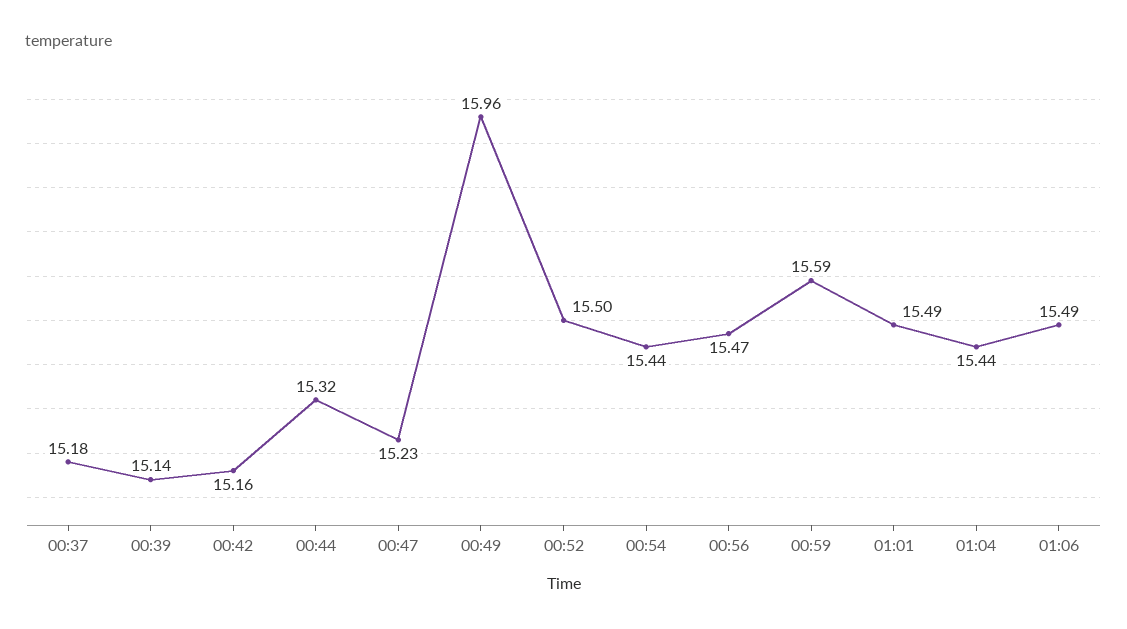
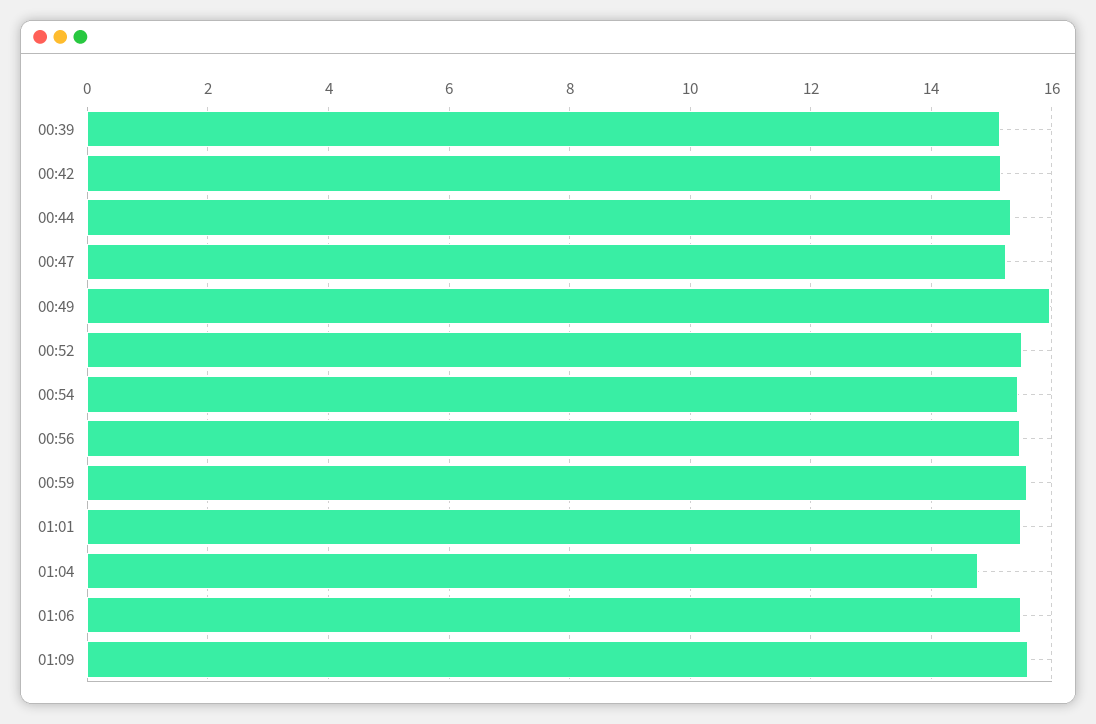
00:37: 15.18 -> none
01:04: 15.44 -> 14.8
01:09: none -> 15.6

